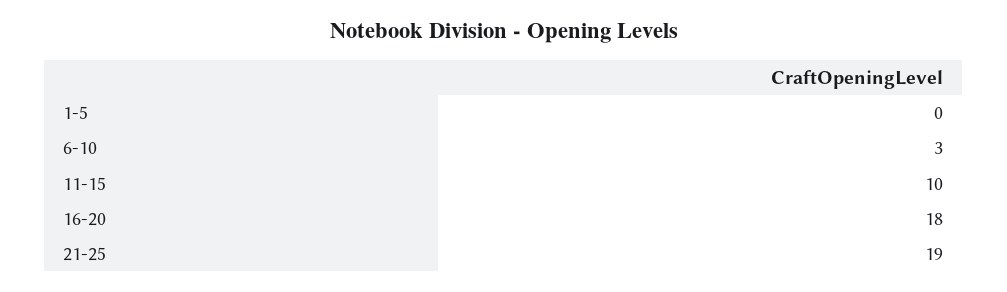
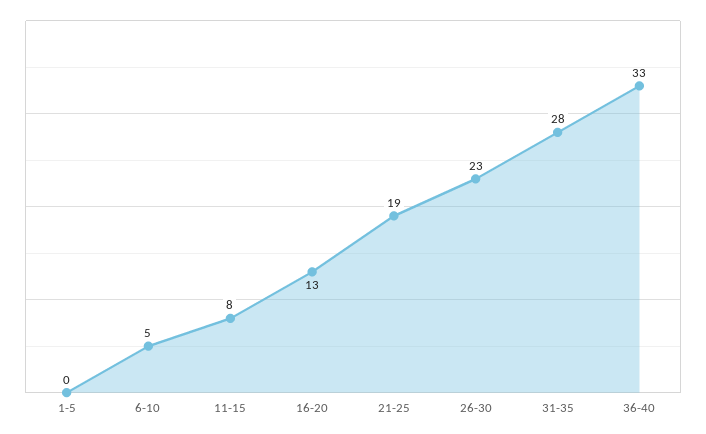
6-10: 3 -> 5
11-15: 10 -> 8
16-20: 18 -> 13
26-30: none -> 23
31-35: none -> 28
36-40: none -> 33

